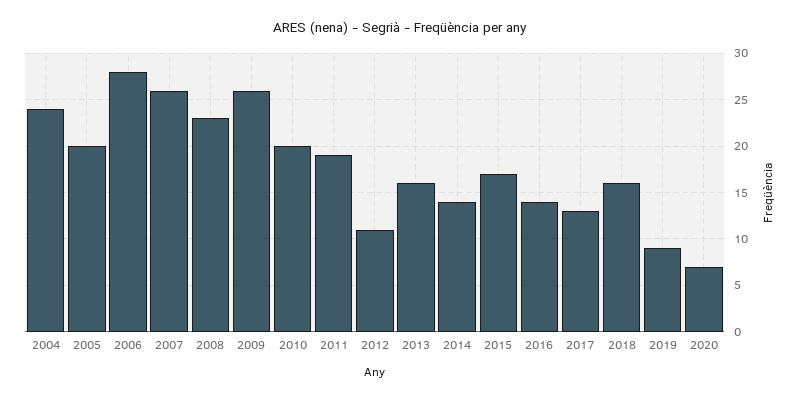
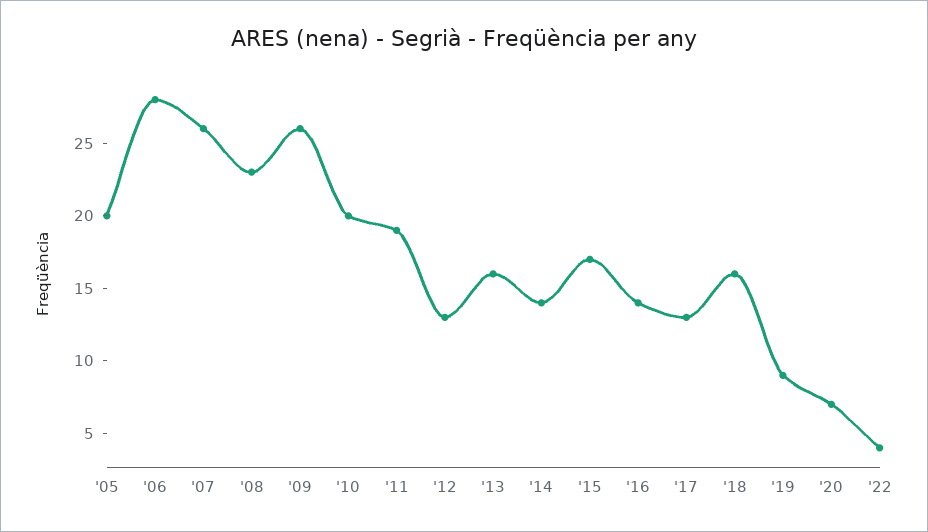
2004: 24 -> none
2012: 11 -> 13
'22: none -> 4

